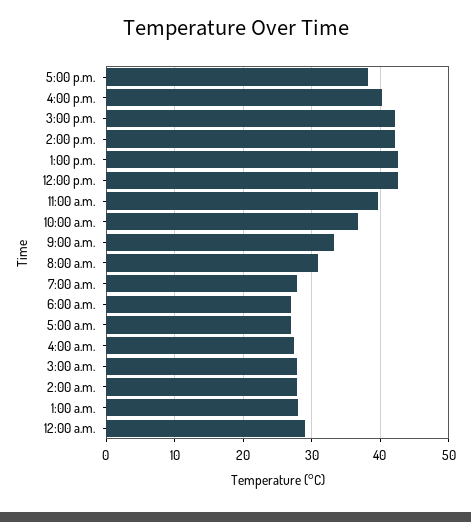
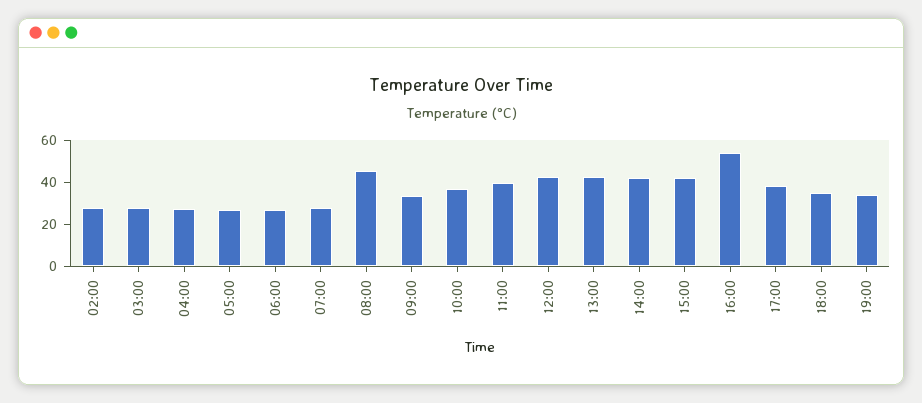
4:00 p.m.: 40 -> 55
8:00 a.m.: 31 -> 45
1:00 a.m.: 28 -> none
12:00 a.m.: 29 -> none
18:00: none -> 35
19:00: none -> 35

